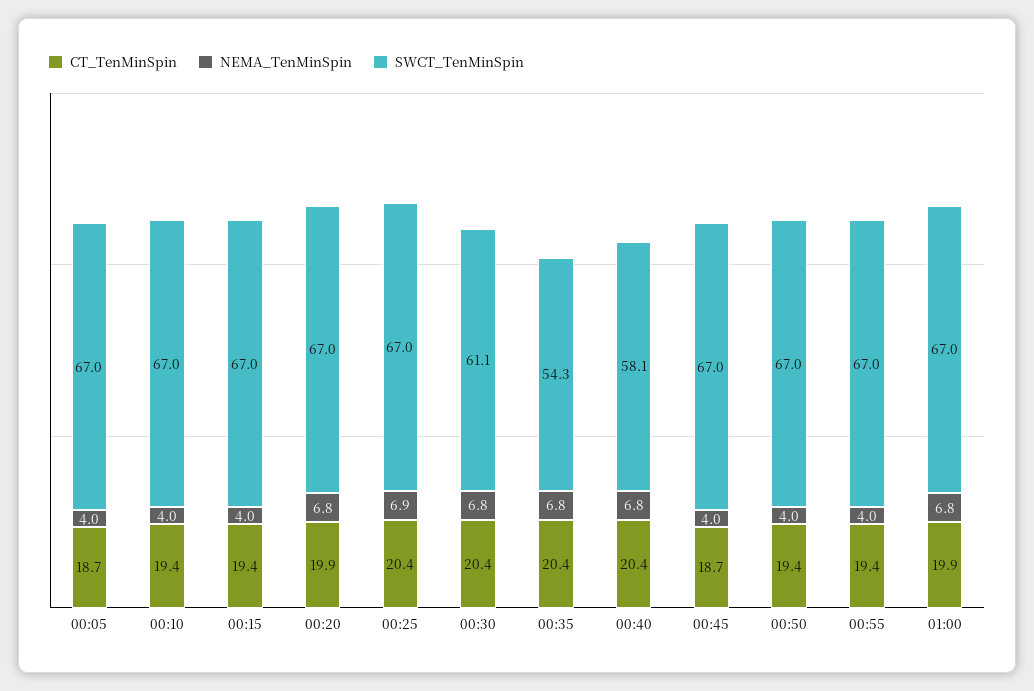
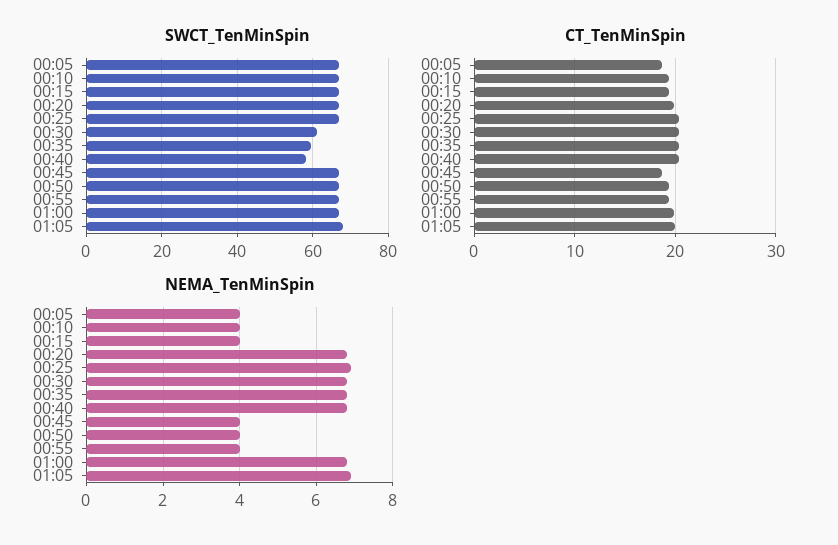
SWCT_TenMinSpin, 00:35: 54.3 -> 60
SWCT_TenMinSpin, 01:05: none -> 68
CT_TenMinSpin, 01:05: none -> 20
NEMA_TenMinSpin, 01:05: none -> 7

